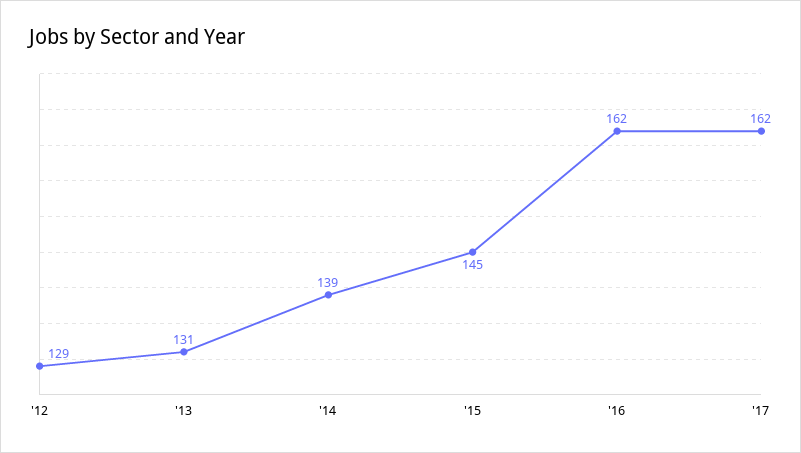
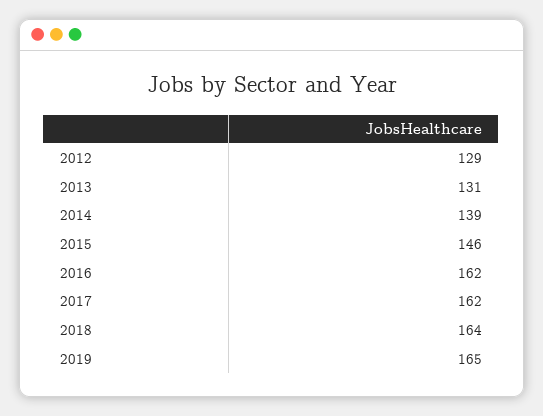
'15: 145 -> 146
2018: none -> 164
2019: none -> 165

